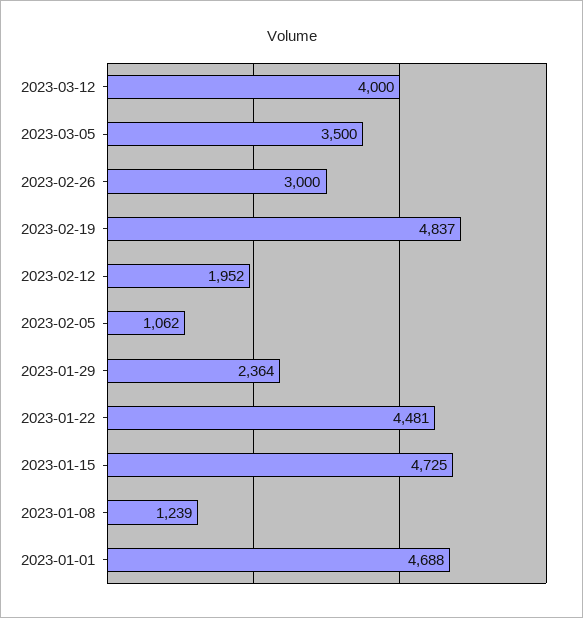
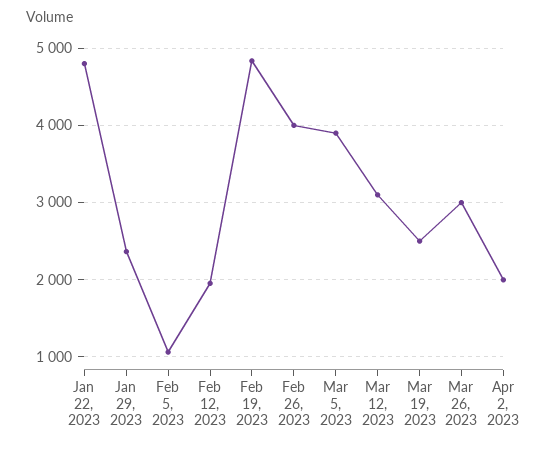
2023-03-12: 4000 -> 3100
2023-03-05: 3500 -> 3900
2023-02-26: 3000 -> 4000
2023-01-22: 4481 -> 4800
2023-01-15: 4725 -> none
2023-01-08: 1239 -> none
2023-01-01: 4688 -> none
Mar 19, 2023: none -> 2500
Mar 26, 2023: none -> 3000
Apr 2, 2023: none -> 2000

